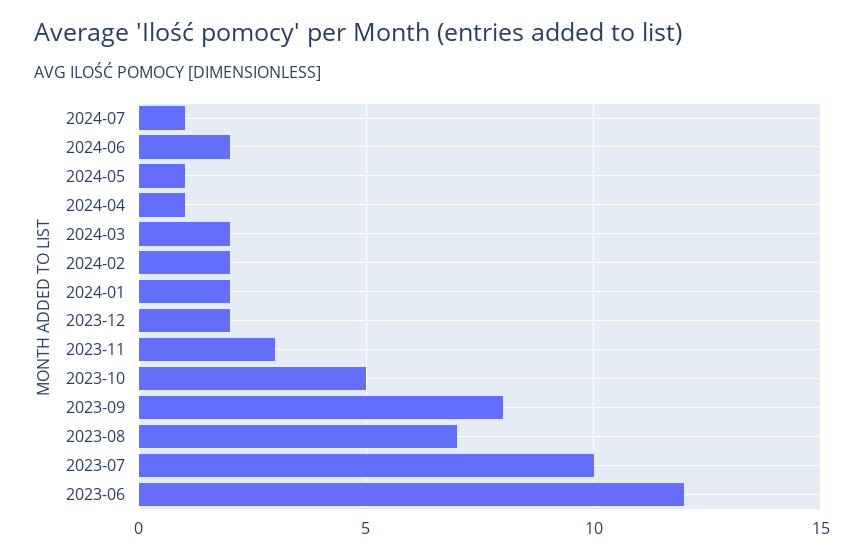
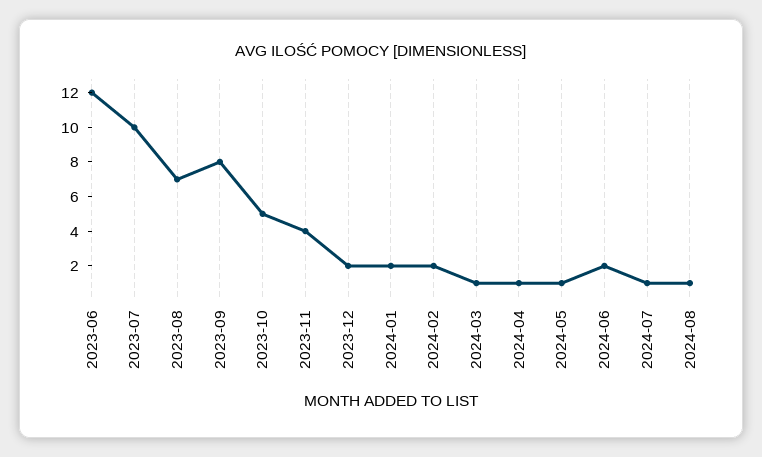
2024-03: 2 -> 1
2023-11: 3 -> 4
2024-08: none -> 1

